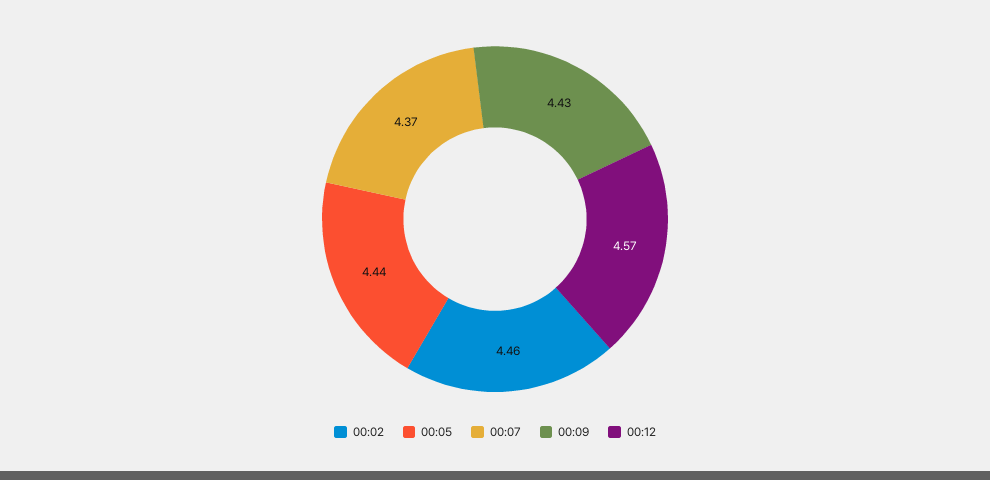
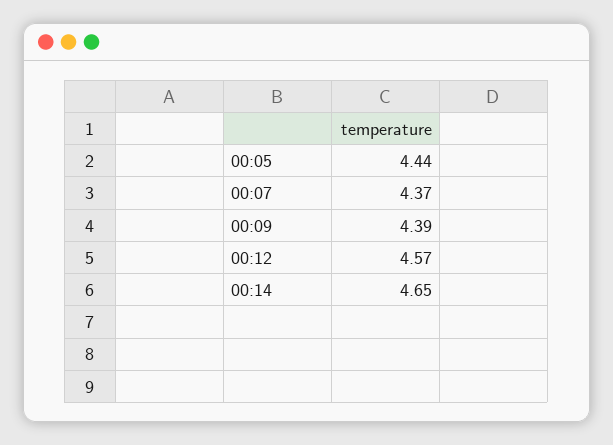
00:02: 4.46 -> none
00:09: 4.43 -> 4.39
00:14: none -> 4.65

